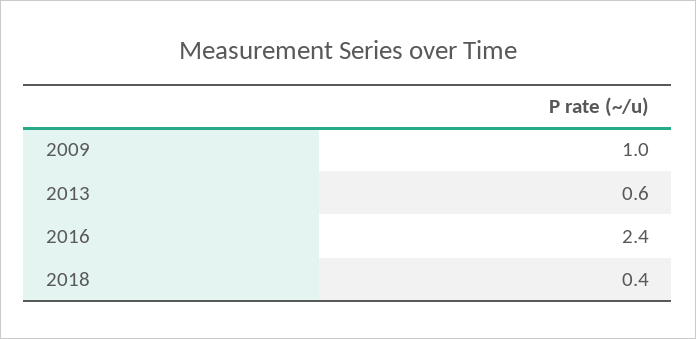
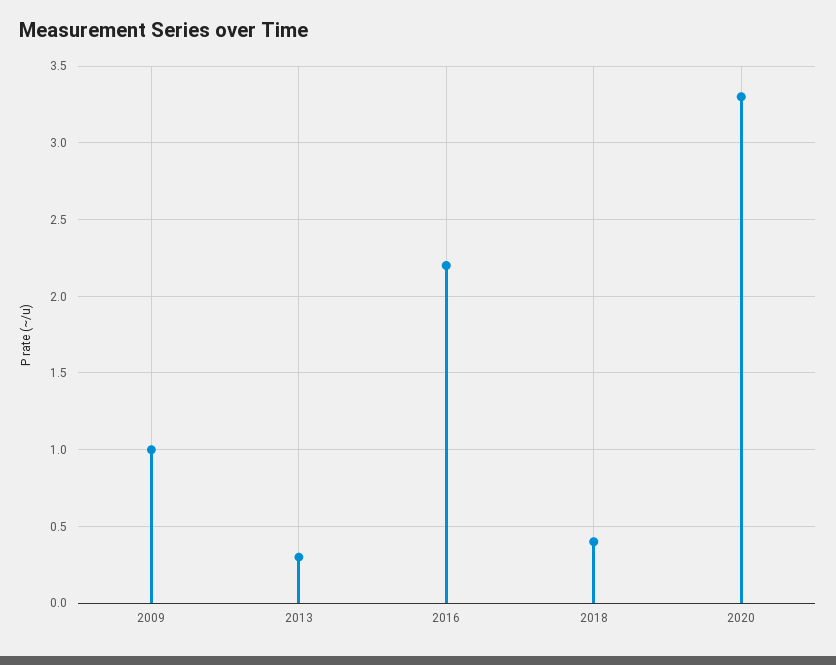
2013: 0.6 -> 0.3
2016: 2.4 -> 2.2
2020: none -> 3.3

